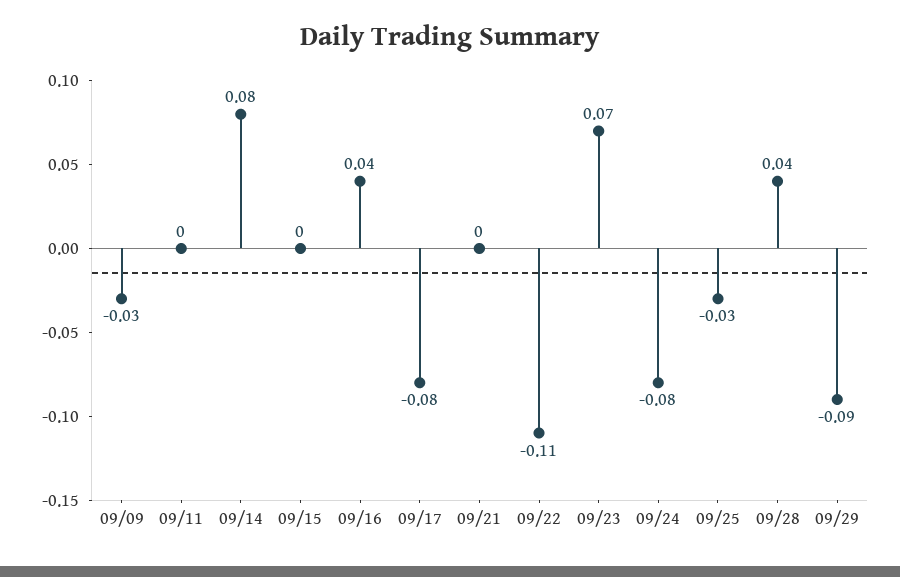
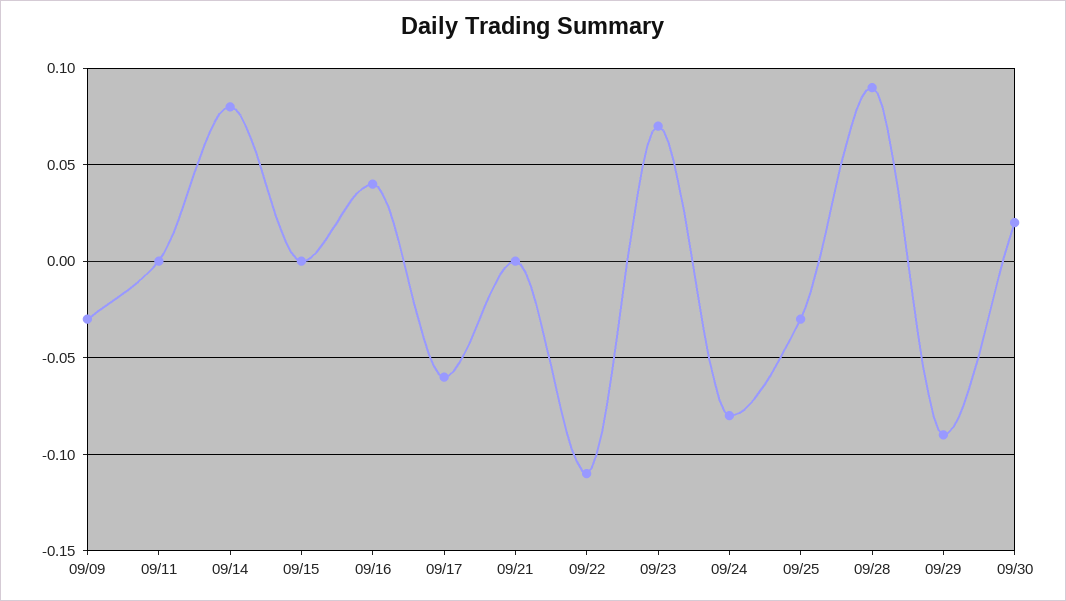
09/17: -0.08 -> -0.06
09/28: 0.04 -> 0.09
09/30: none -> 0.02

